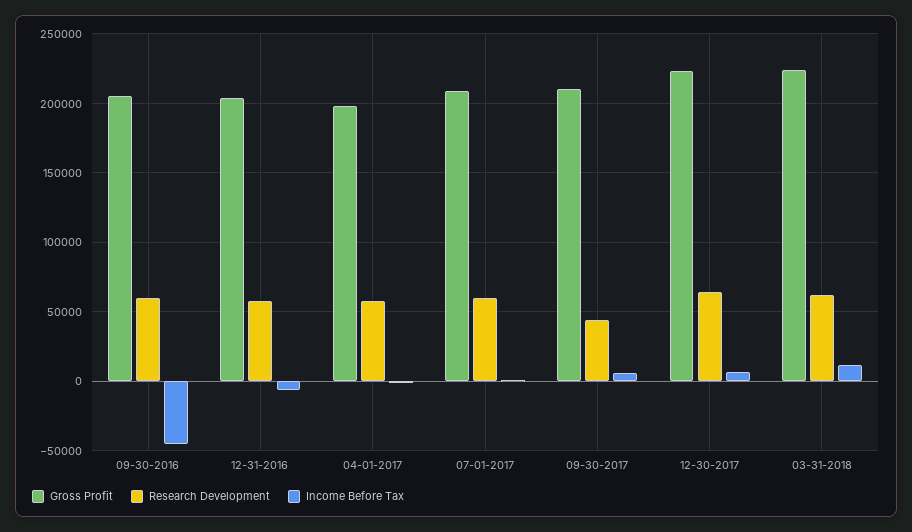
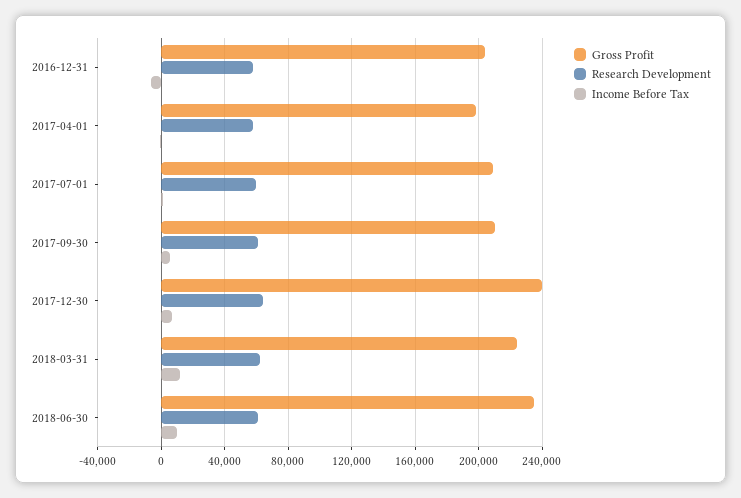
Gross Profit, 09-30-2016: 205000 -> none
Research Development, 09-30-2016: 60000 -> none
Income Before Tax, 09-30-2016: -45000 -> none
Research Development, 09-30-2017: 45000 -> 60000
Gross Profit, 12-30-2017: 225000 -> 240000
Gross Profit, 2018-06-30: none -> 235000
Research Development, 2018-06-30: none -> 60000
Income Before Tax, 2018-06-30: none -> 10000

